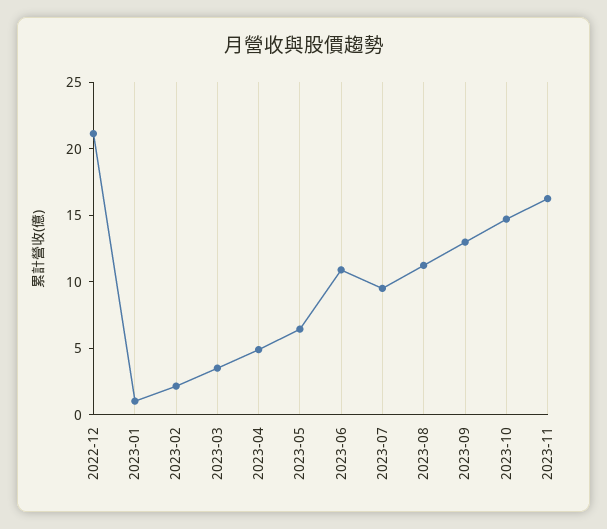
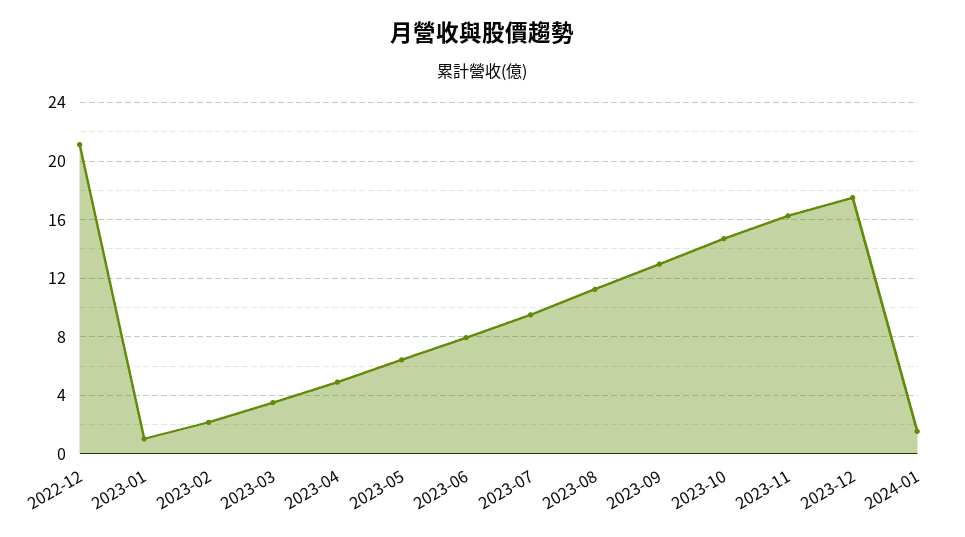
2023-06: 11 -> 8
2023-12: none -> 17.5
2024-01: none -> 1.5

